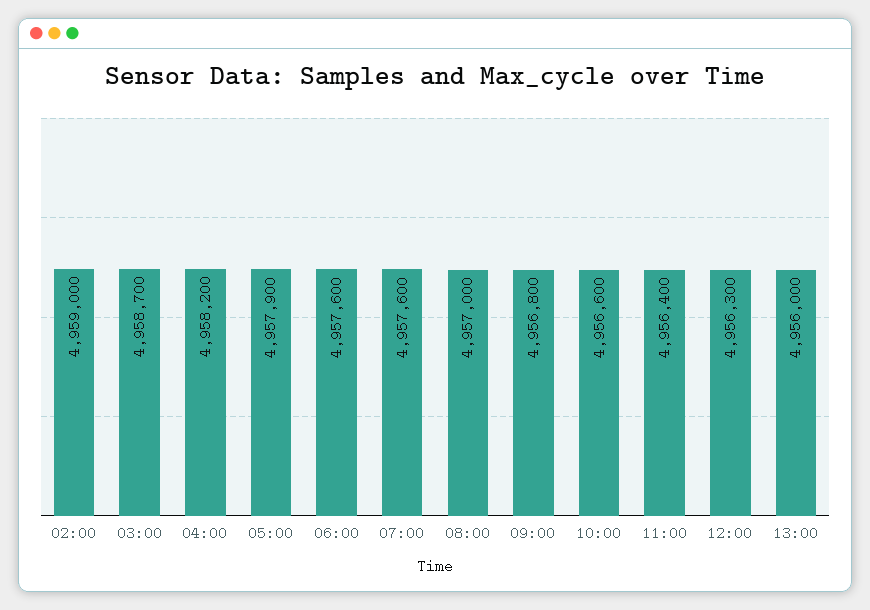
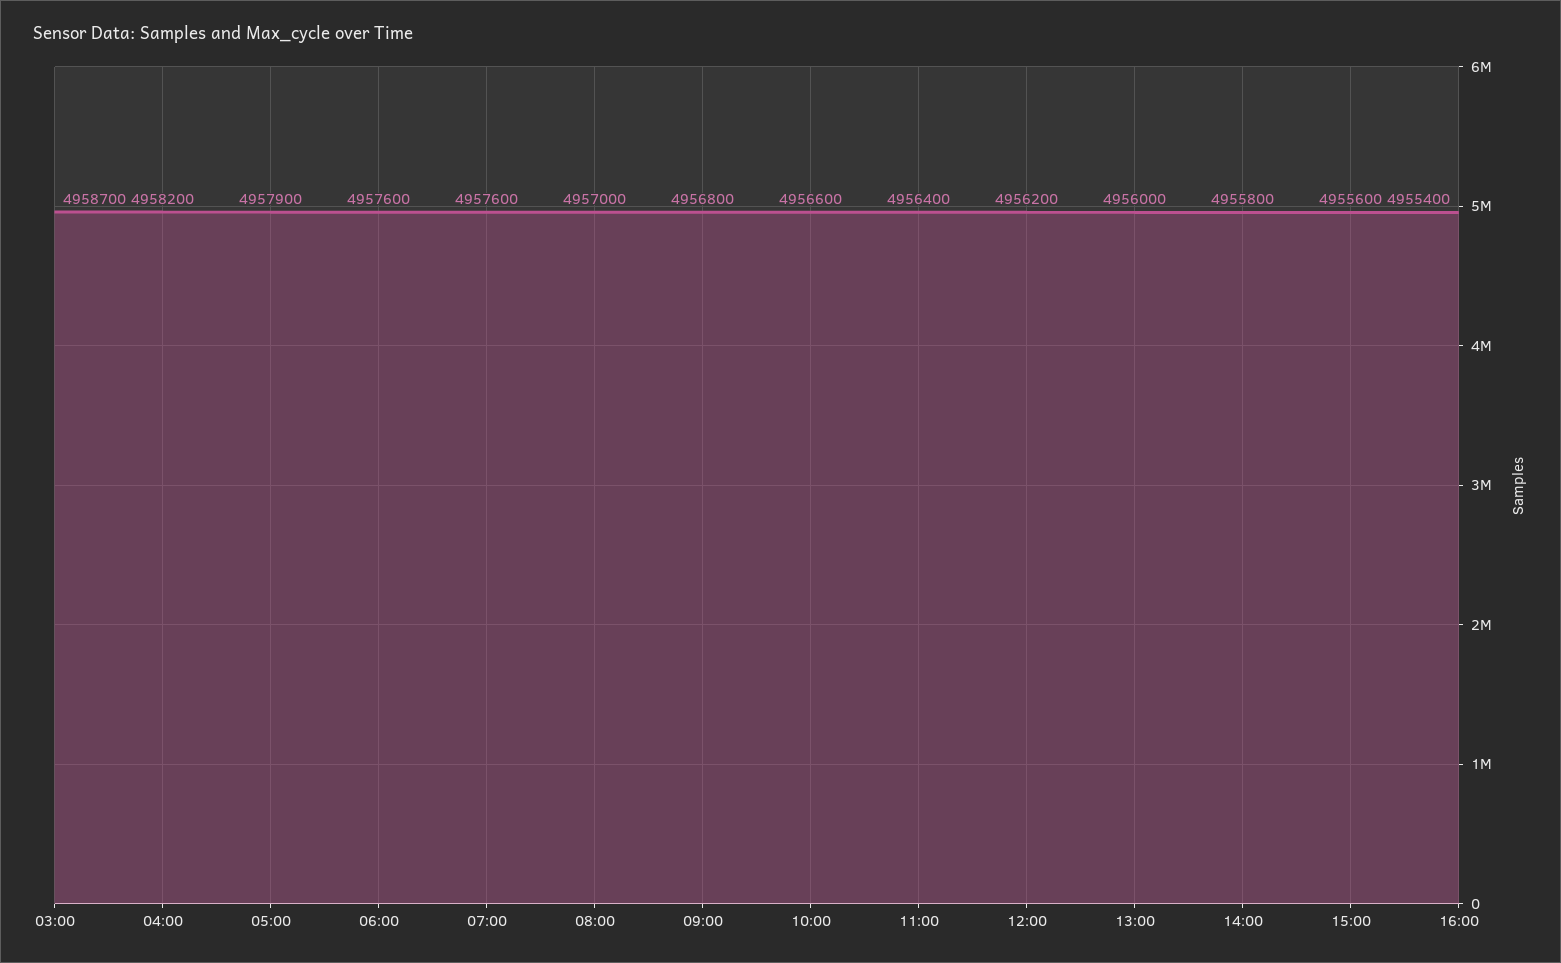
02:00: 4959000 -> none
12:00: 4956300 -> 4956200
14:00: none -> 4955800
15:00: none -> 4955600
16:00: none -> 4955400

